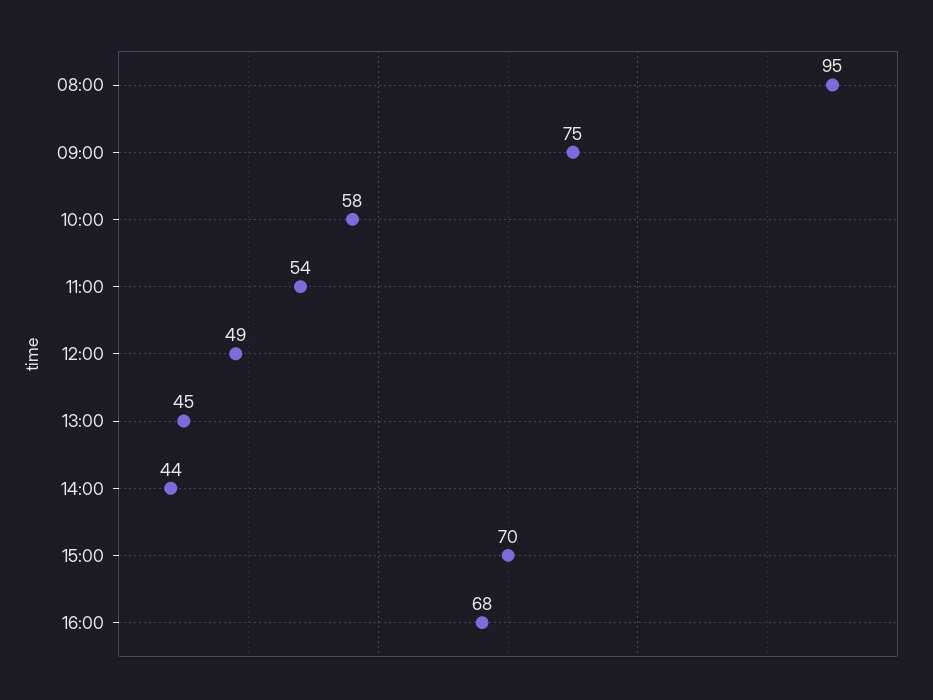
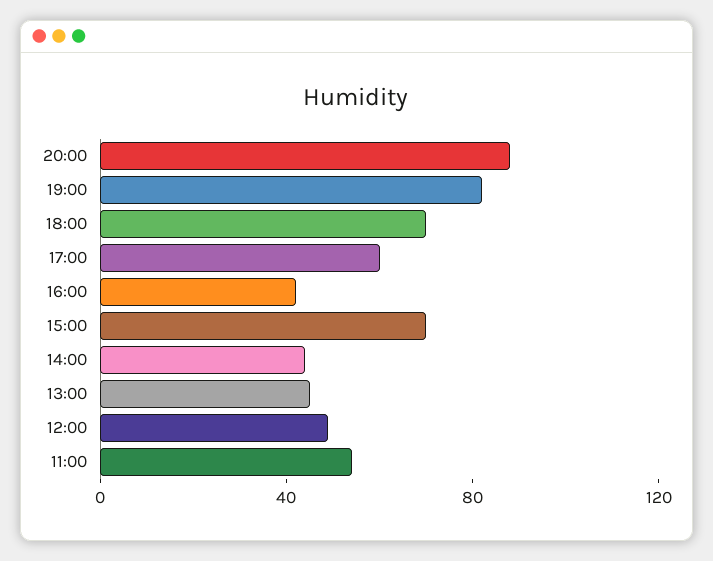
08:00: 95 -> none
09:00: 75 -> none
10:00: 58 -> none
16:00: 68 -> 40
20:00: none -> 90
19:00: none -> 80
18:00: none -> 70
17:00: none -> 60

